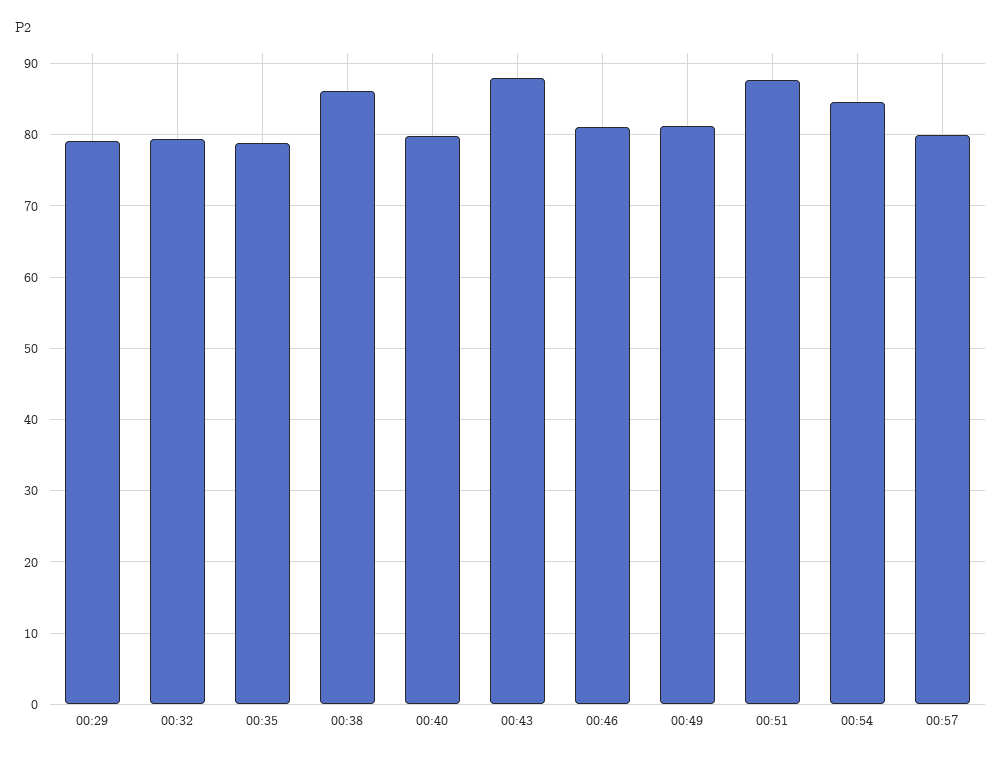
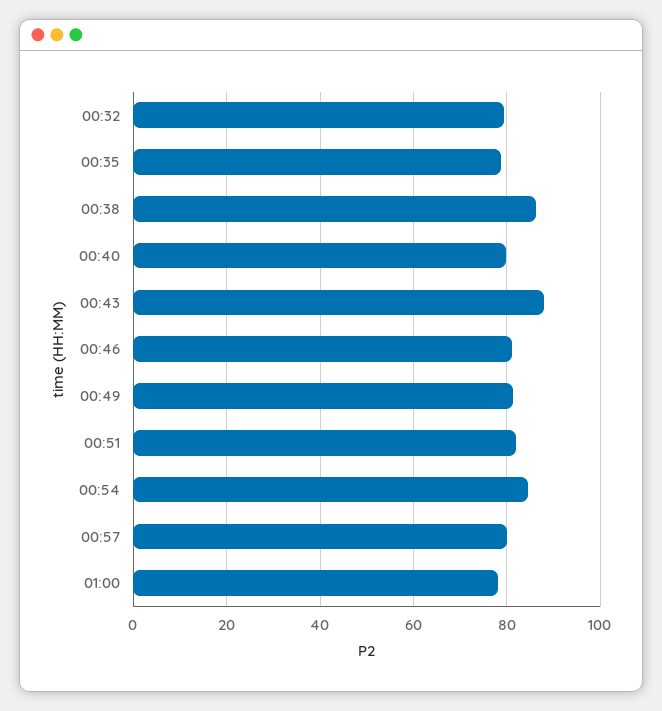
00:29: 79 -> none
00:51: 88 -> 82
01:00: none -> 78

